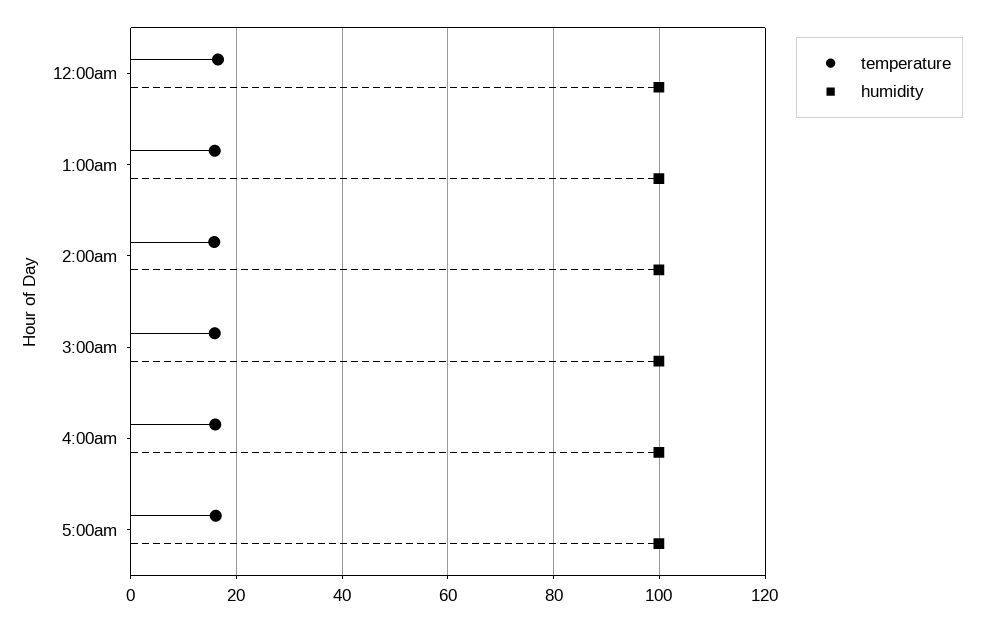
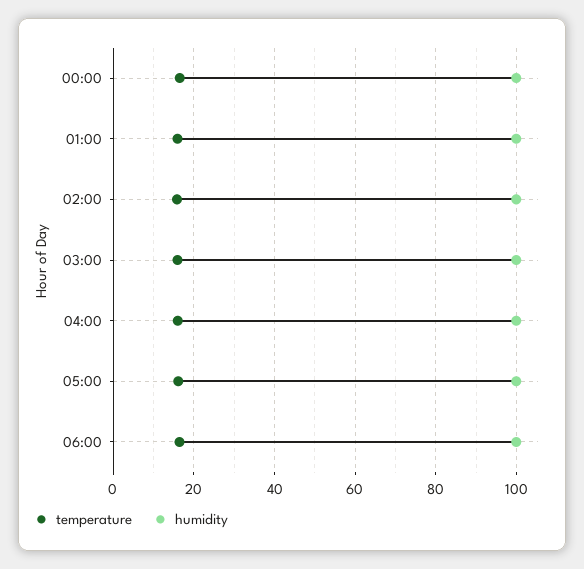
temperature, 06:00: none -> 16
humidity, 06:00: none -> 100

